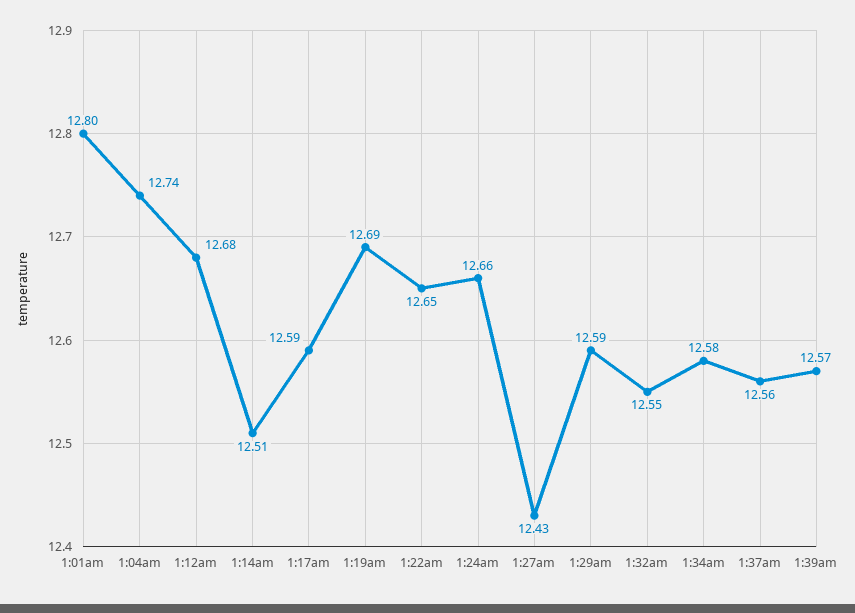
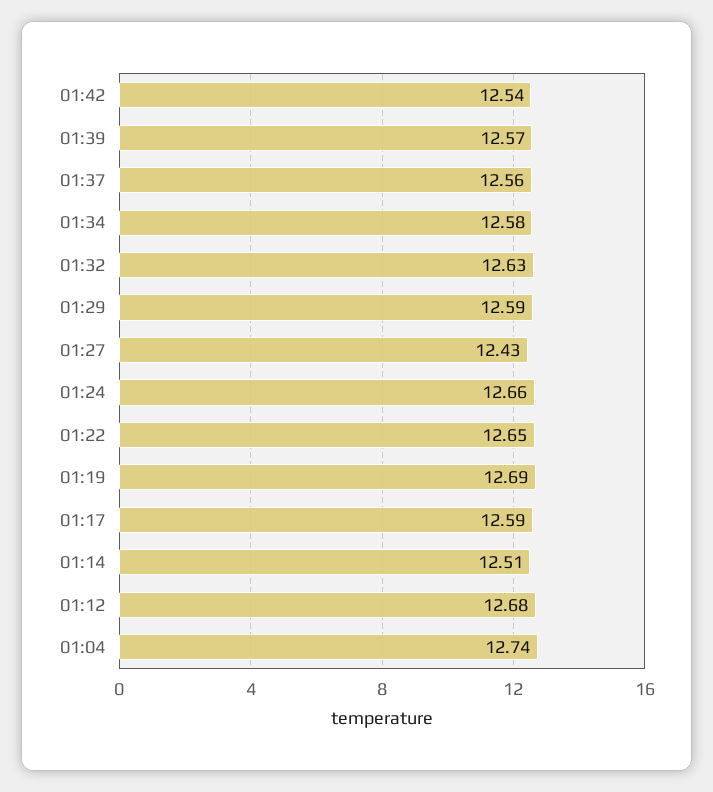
1:01am: 12.8 -> none
1:32am: 12.55 -> 12.63
01:42: none -> 12.54

